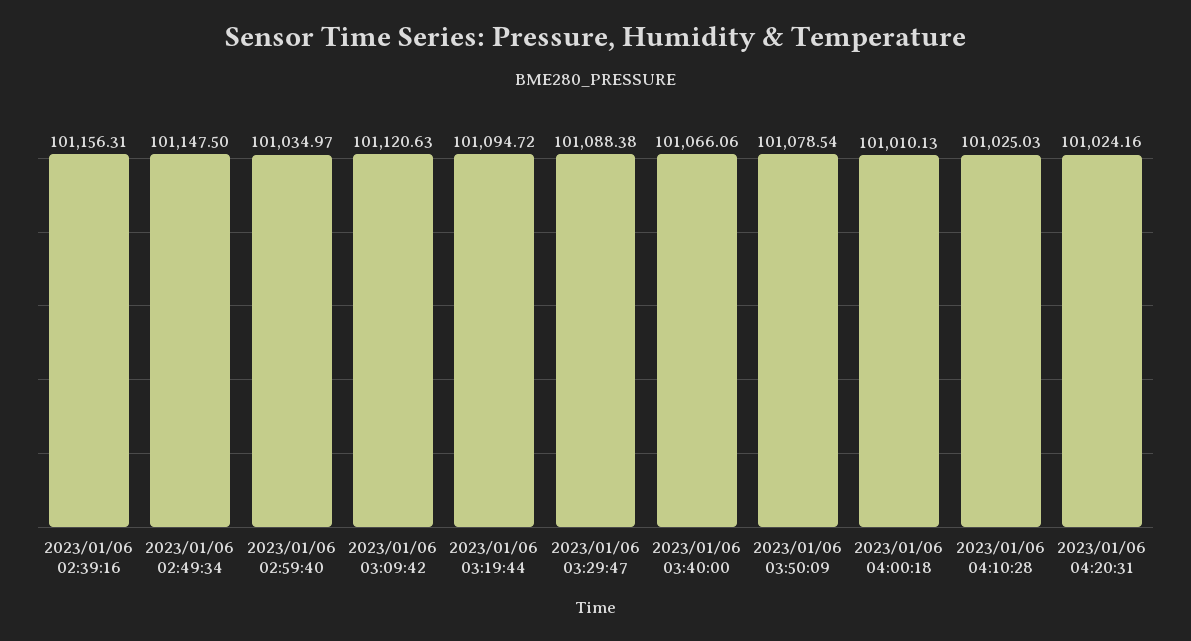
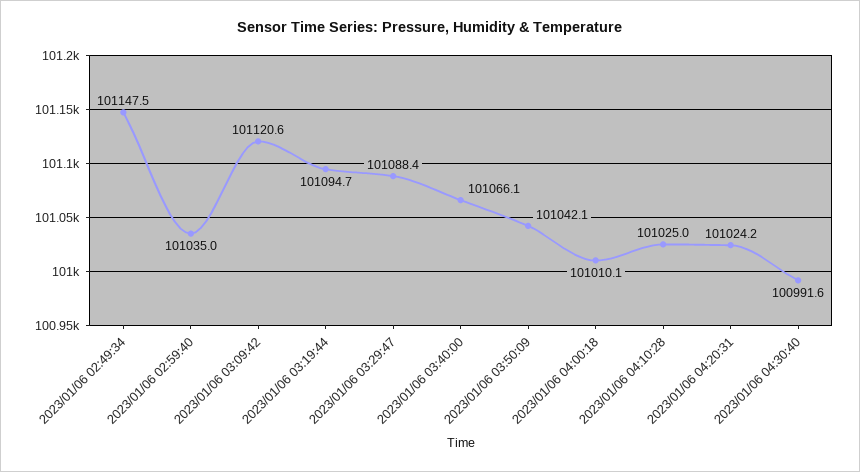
2023/01/06 02:39:16: 101156.31 -> none
2023/01/06 03:50:09: 101078.54 -> 101042.1
2023/01/06 04:30:40: none -> 100991.6

